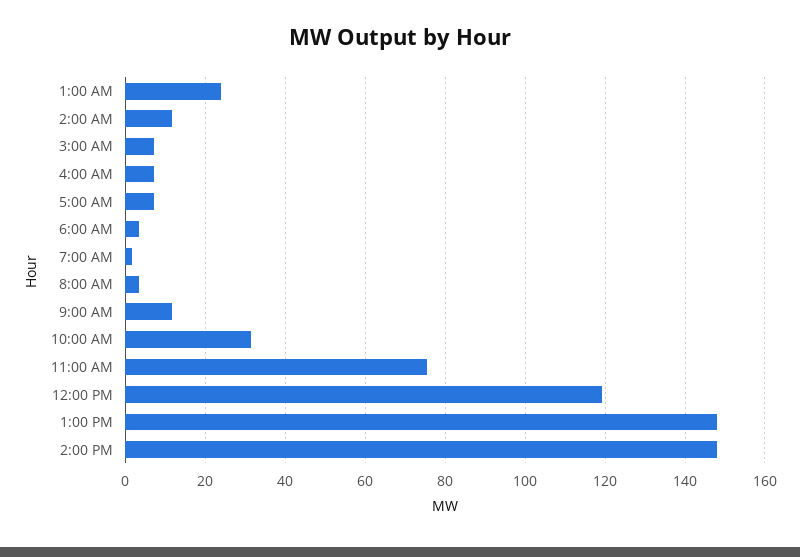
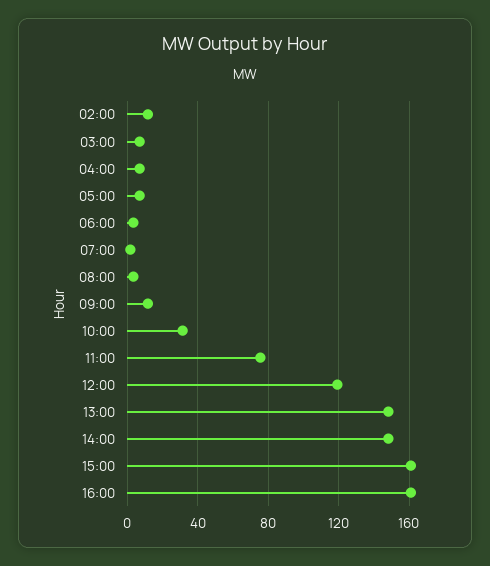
1:00 AM: 24 -> none
15:00: none -> 160
16:00: none -> 160

